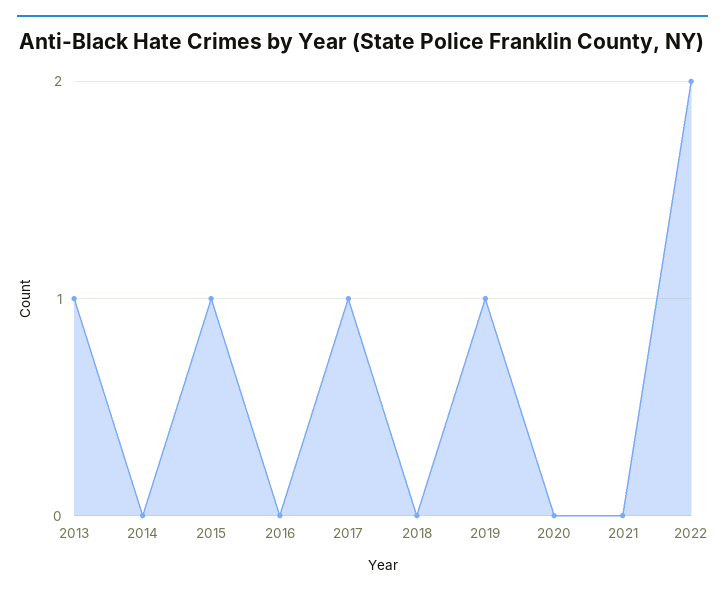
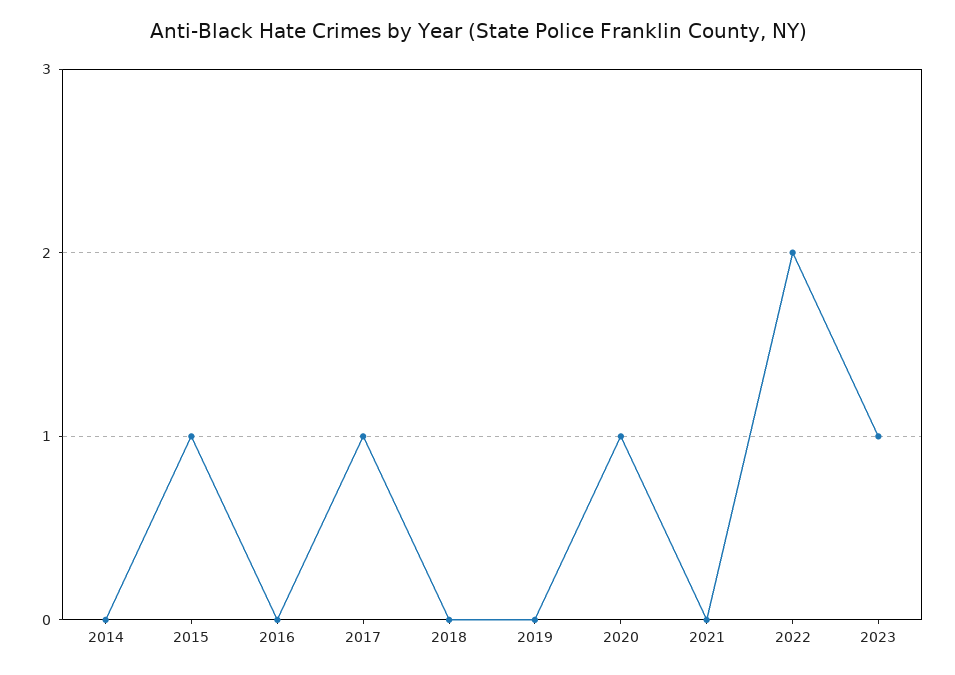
2013: 1 -> none
2019: 1 -> 0
2020: 0 -> 1
2023: none -> 1

